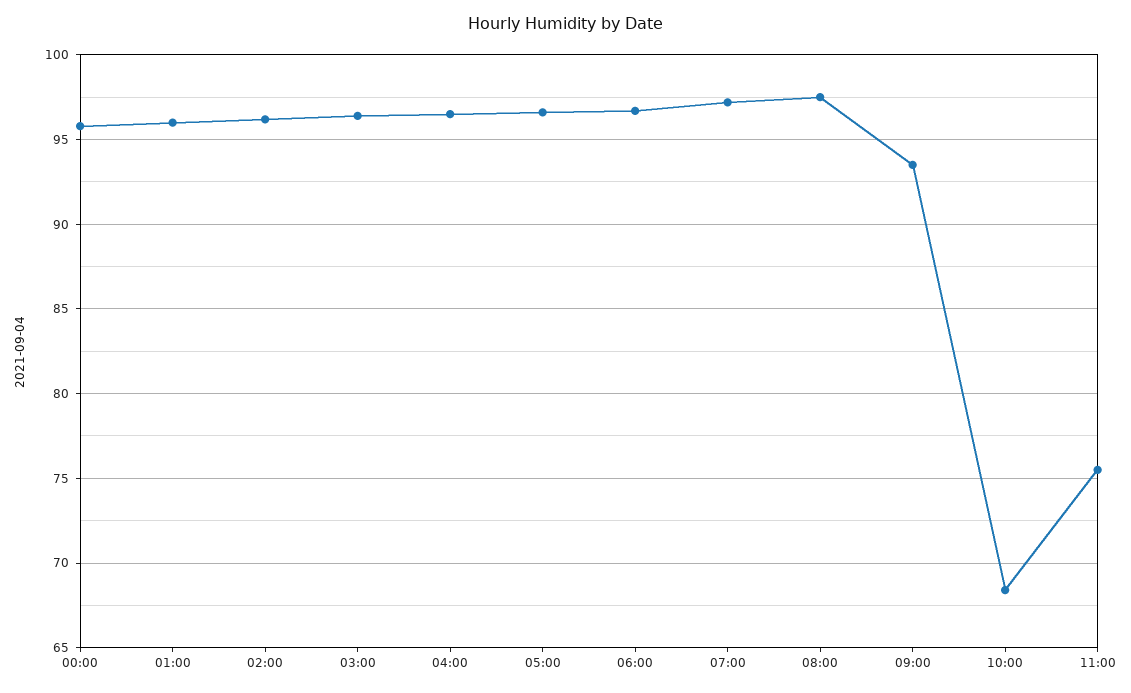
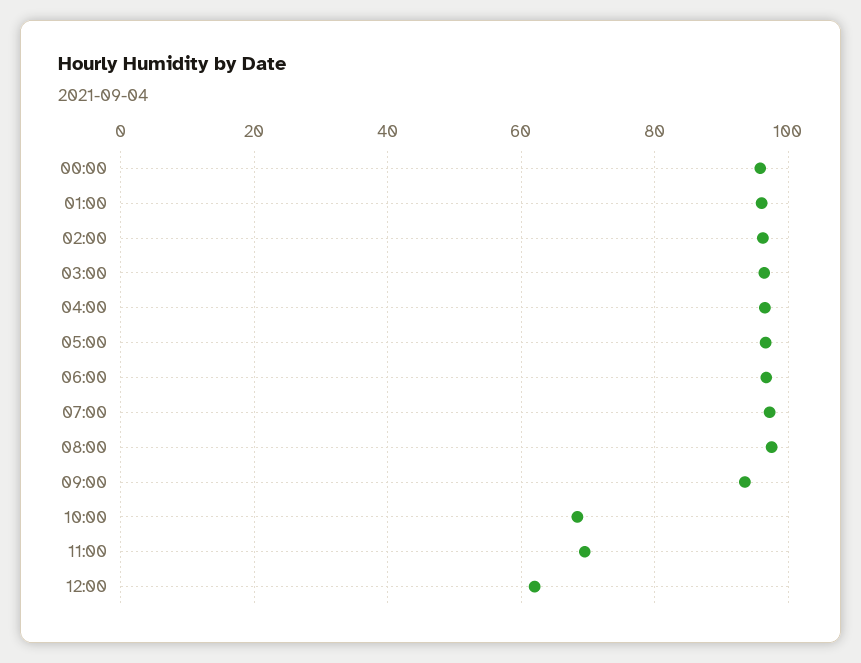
11:00: 75.5 -> 70
12:00: none -> 62

